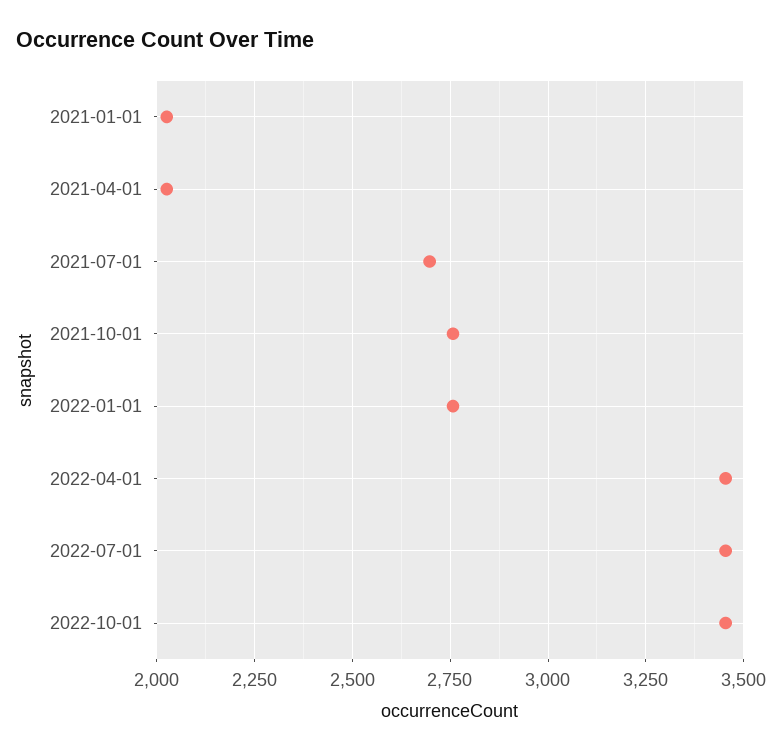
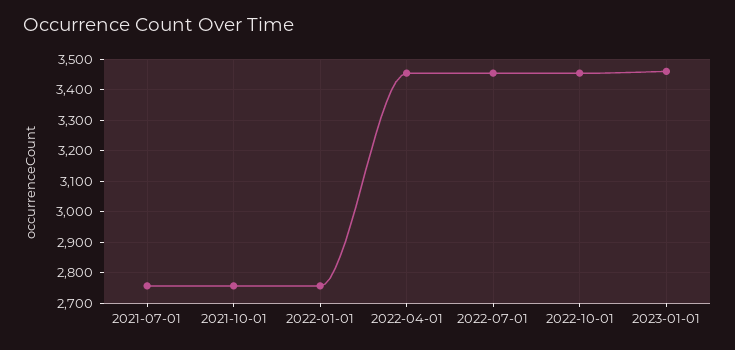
2021-01-01: 2025 -> none
2021-04-01: 2025 -> none
2021-07-01: 2700 -> 2760
2023-01-01: none -> 3460

